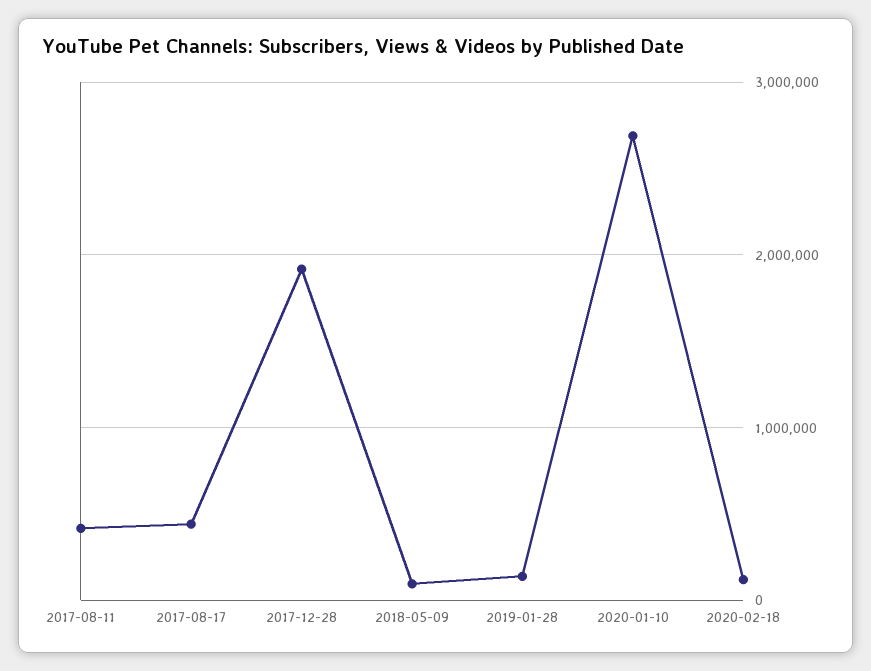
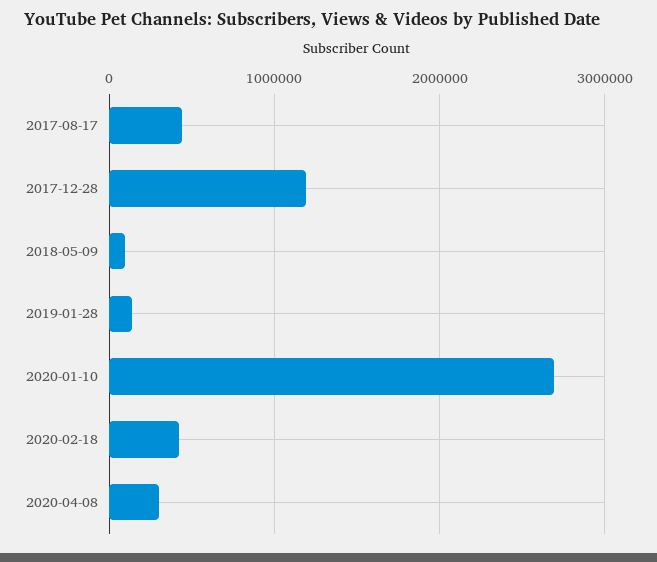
2017-08-11: 400000 -> none
2017-12-28: 1900000 -> 1200000
2020-02-18: 100000 -> 400000
2020-04-08: none -> 300000

